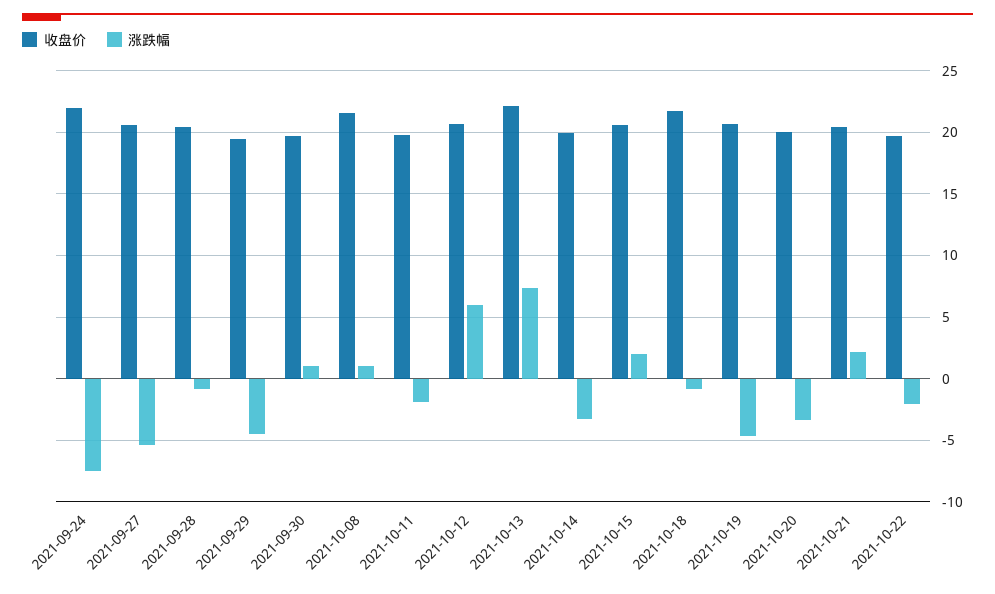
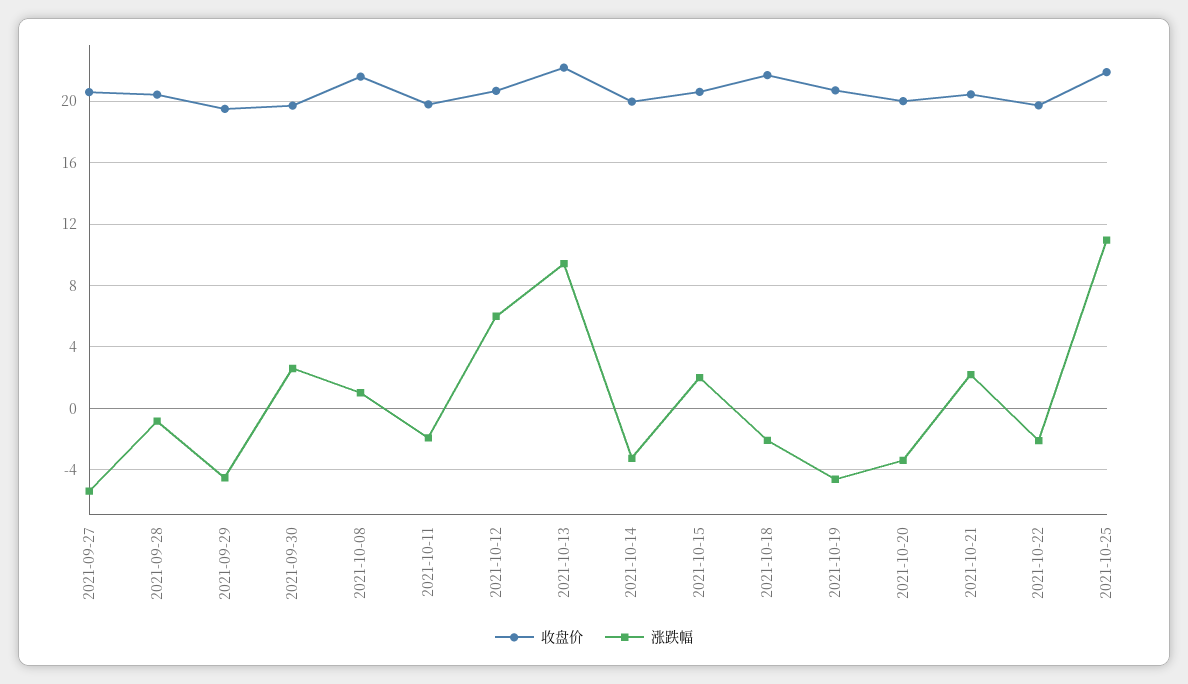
收盘价, 2021-09-24: 22 -> none
涨跌幅, 2021-09-24: -7.5 -> none
涨跌幅, 2021-09-30: 1 -> 2.5
涨跌幅, 2021-10-13: 7.5 -> 9.5
涨跌幅, 2021-10-18: -1 -> -2
收盘价, 2021-10-25: none -> 22
涨跌幅, 2021-10-25: none -> 11

